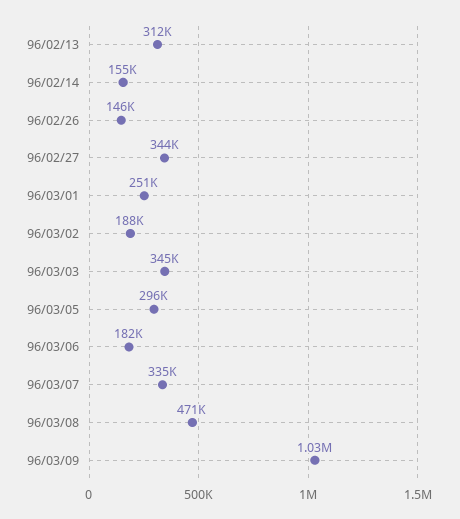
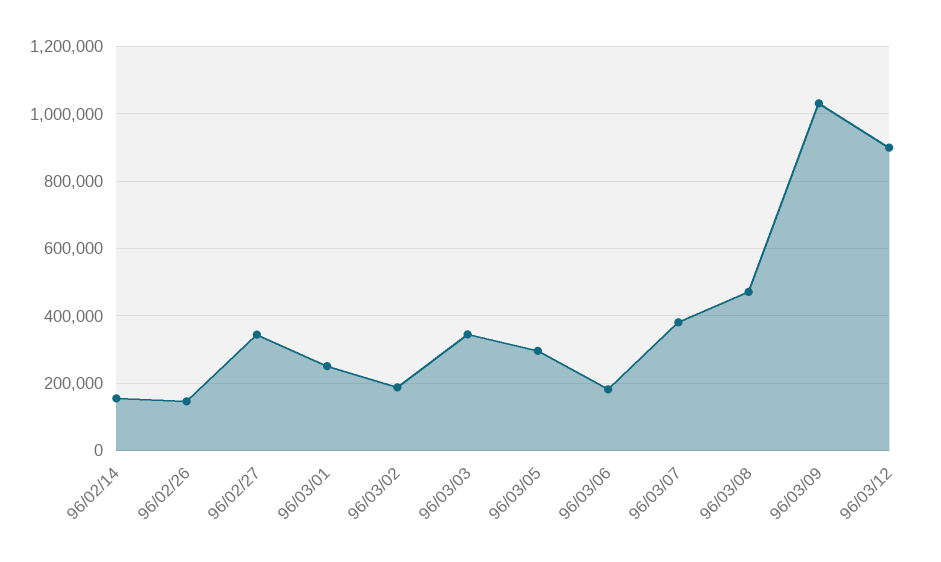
96/02/13: 312000 -> none
96/03/07: 335000 -> 380000
96/03/12: none -> 900000

